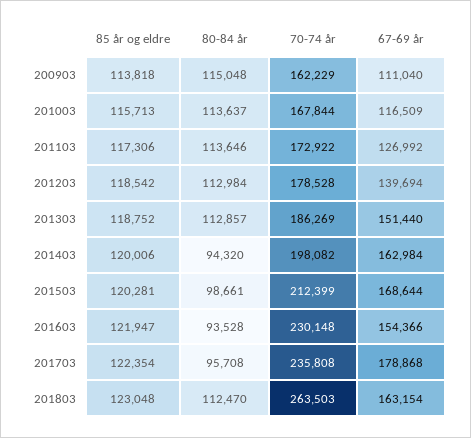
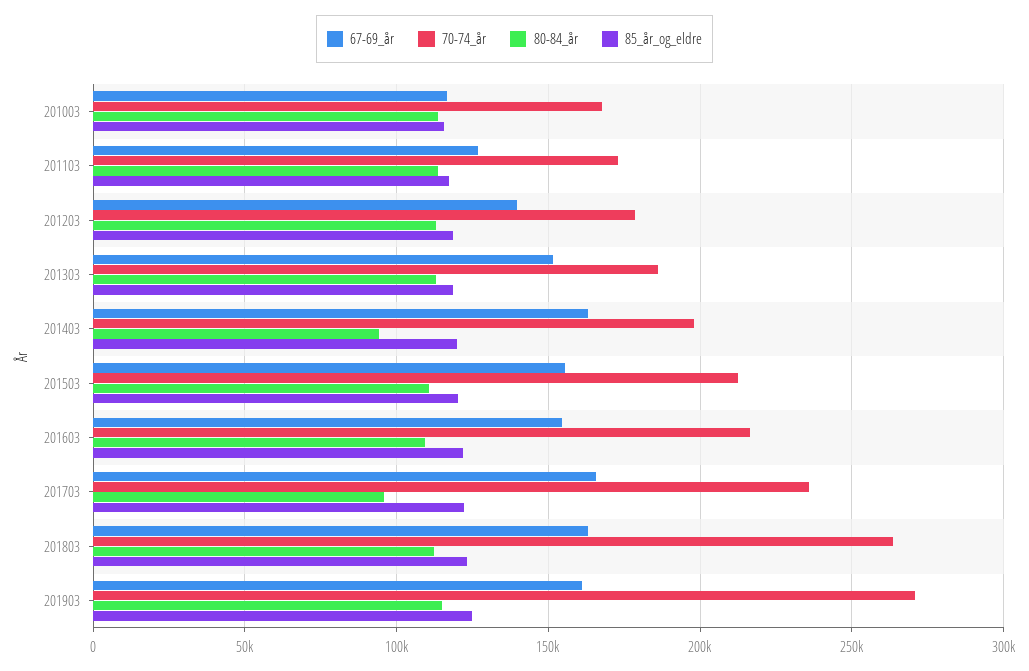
85 år og eldre, 200903: 113818 -> none
80-84 år, 200903: 115048 -> none
70-74 år, 200903: 162229 -> none
67-69 år, 200903: 111040 -> none
80-84 år, 201503: 98661 -> 110000
67-69 år, 201503: 168644 -> 155000
80-84 år, 201603: 93528 -> 110000
70-74 år, 201603: 230148 -> 215000
67-69 år, 201703: 178868 -> 165000
67-69 år, 201903: none -> 160000
70-74 år, 201903: none -> 270000
80-84 år, 201903: none -> 115000
85 år og eldre, 201903: none -> 125000

